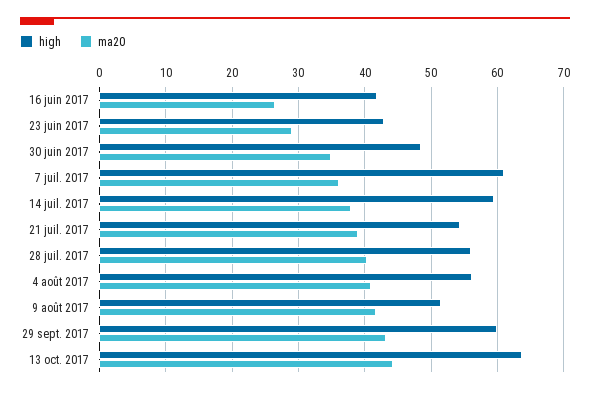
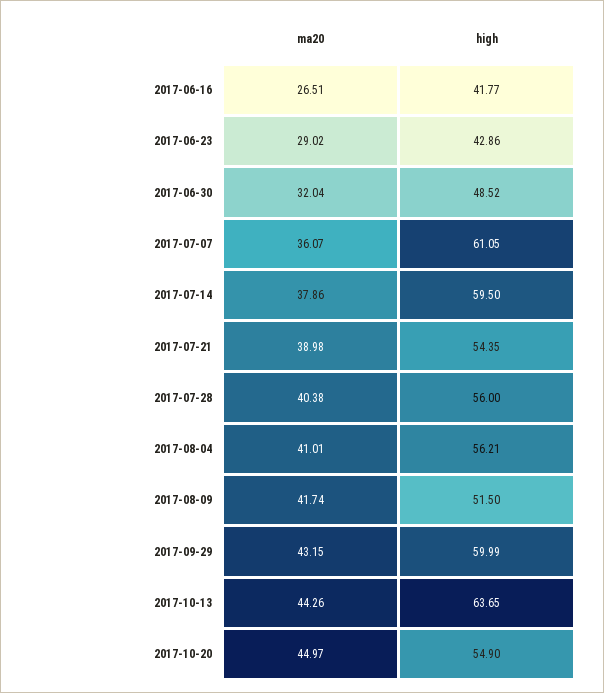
ma20, 30 juin 2017: 35 -> 32.04
ma20, 2017-10-20: none -> 44.97
high, 2017-10-20: none -> 54.9

